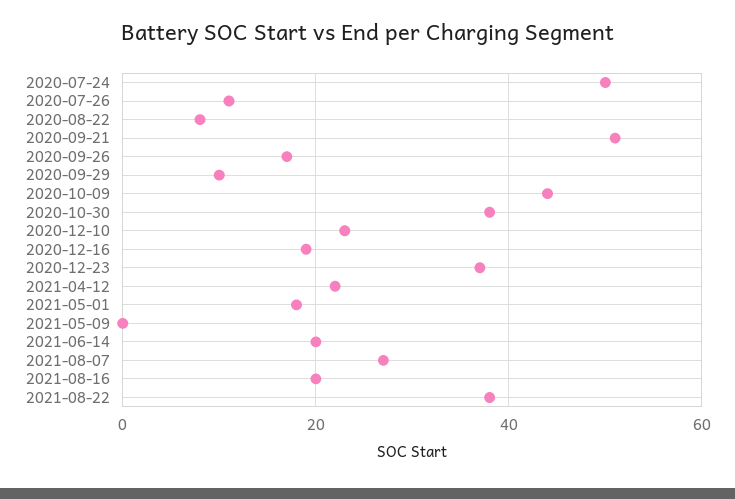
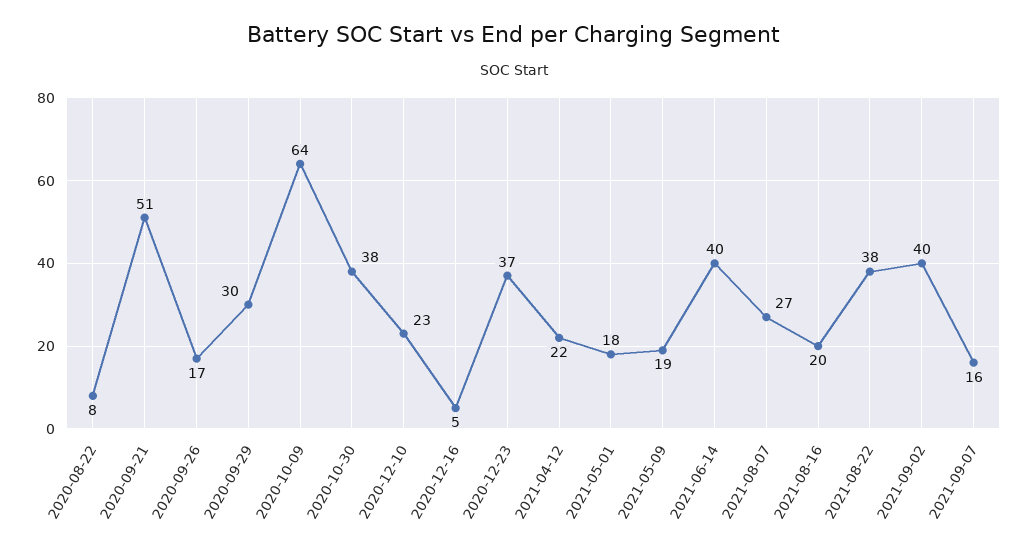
2020-07-24: 50 -> none
2020-07-26: 10 -> none
2020-09-29: 10 -> 30
2020-10-09: 45 -> 64
2020-12-16: 20 -> 5
2021-05-09: 0 -> 19
2021-06-14: 20 -> 40
2021-09-02: none -> 40
2021-09-07: none -> 16

